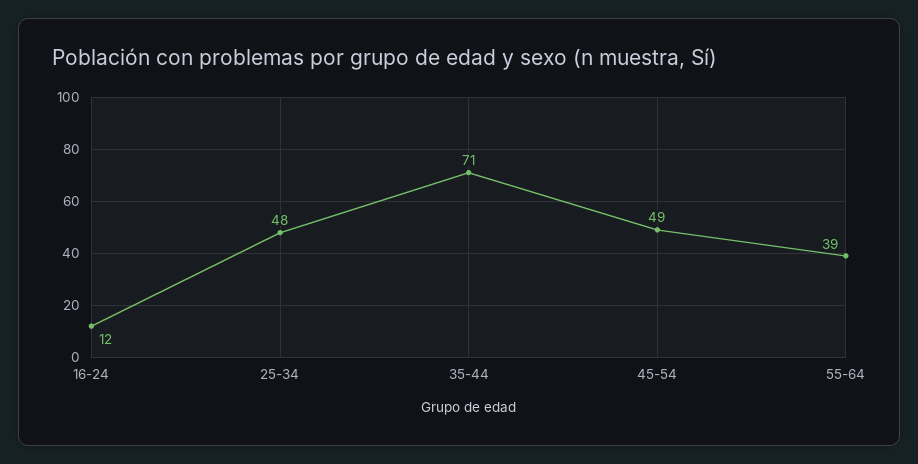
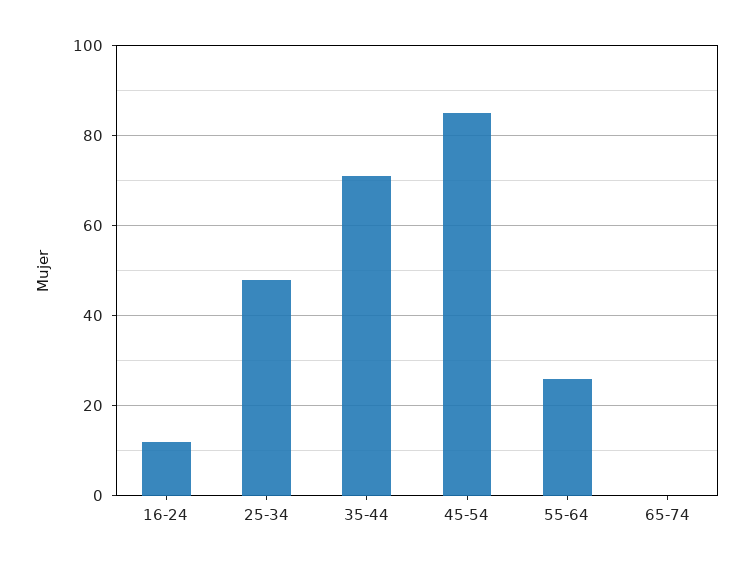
45-54: 49 -> 85
55-64: 39 -> 25
65-74: none -> 0

